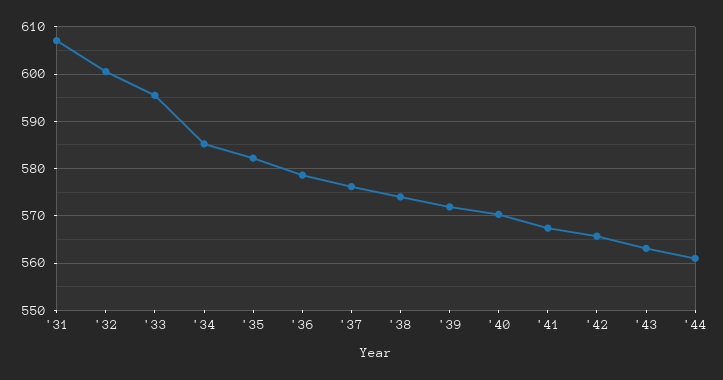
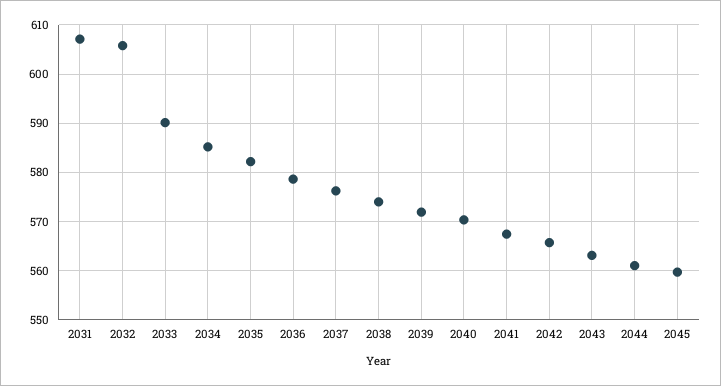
'32: 600 -> 606
'33: 596 -> 590
2045: none -> 560

